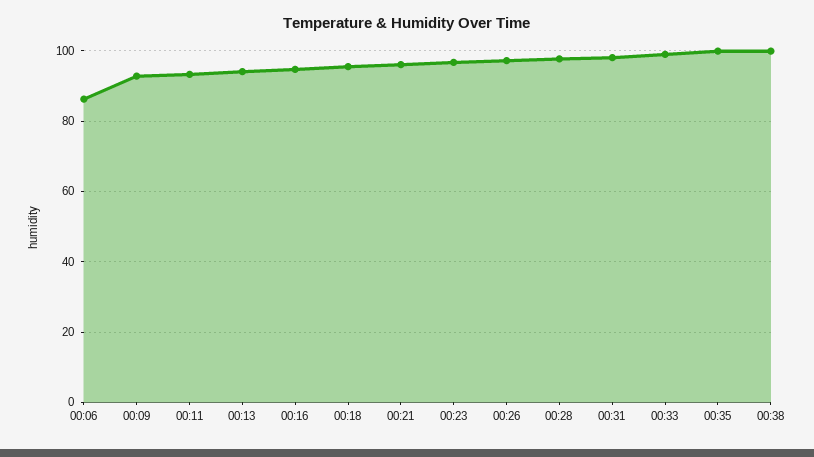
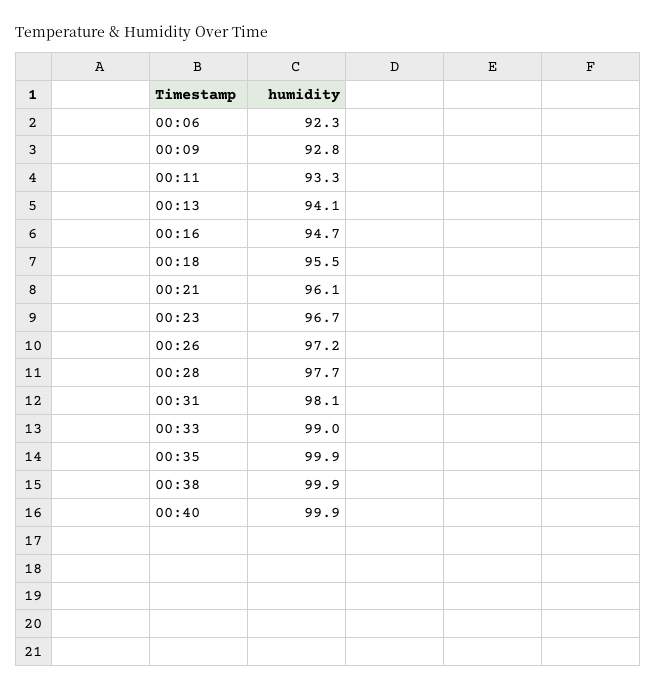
00:06: 86 -> 92.3
00:40: none -> 99.9

